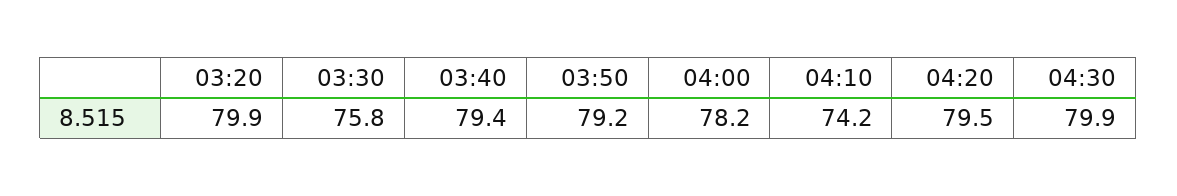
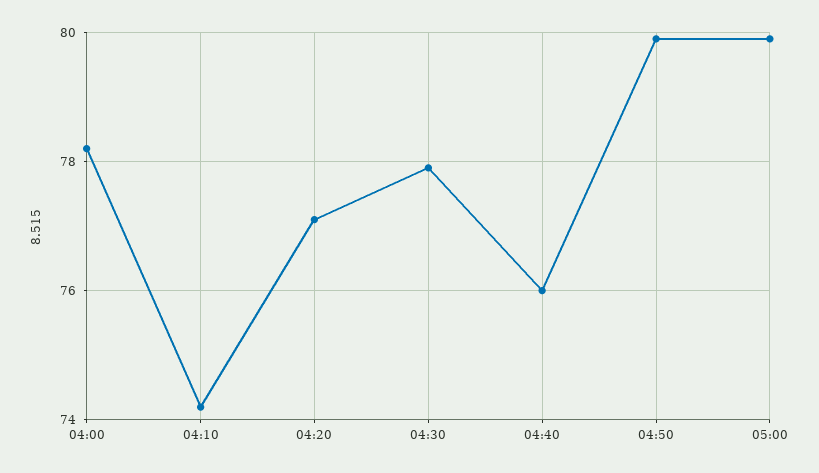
03:20: 79.9 -> none
03:30: 75.8 -> none
03:40: 79.4 -> none
03:50: 79.2 -> none
04:20: 79.5 -> 77
04:30: 79.9 -> 78
04:40: none -> 76
04:50: none -> 80
05:00: none -> 80

